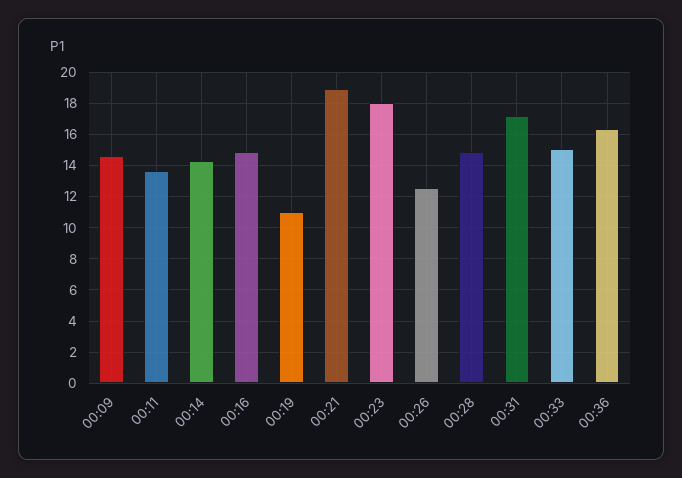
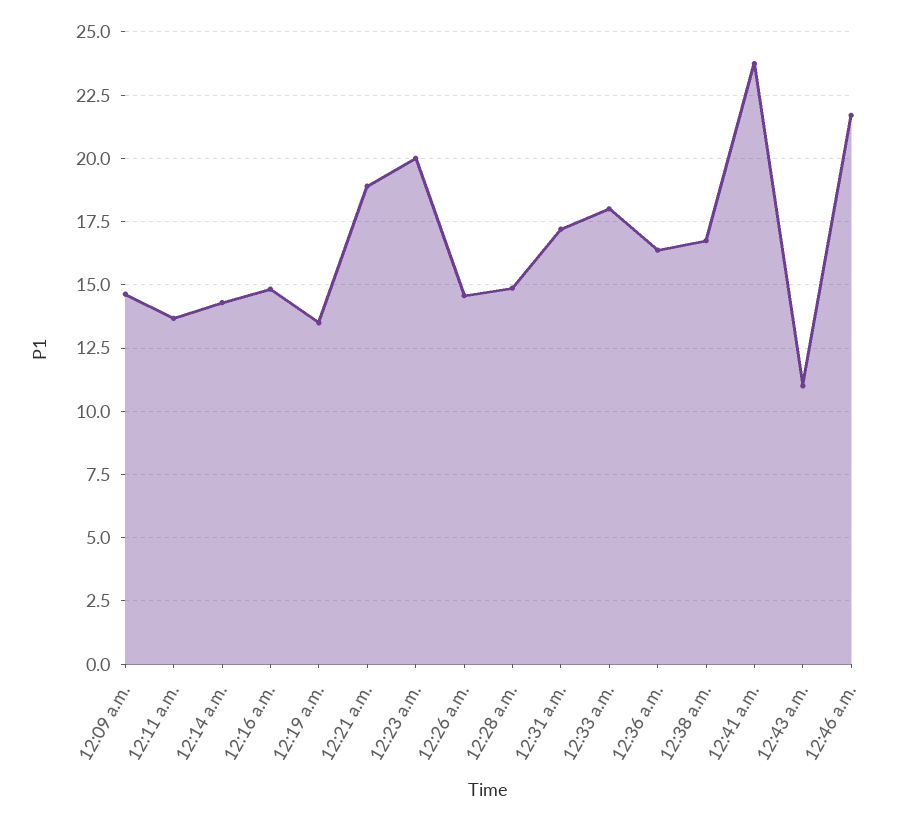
00:19: 11 -> 13.5
00:23: 18 -> 20
00:26: 12.5 -> 14.5
00:33: 15 -> 18
12:38 a.m.: none -> 16.75
12:41 a.m.: none -> 23.75
12:43 a.m.: none -> 11
12:46 a.m.: none -> 21.75

